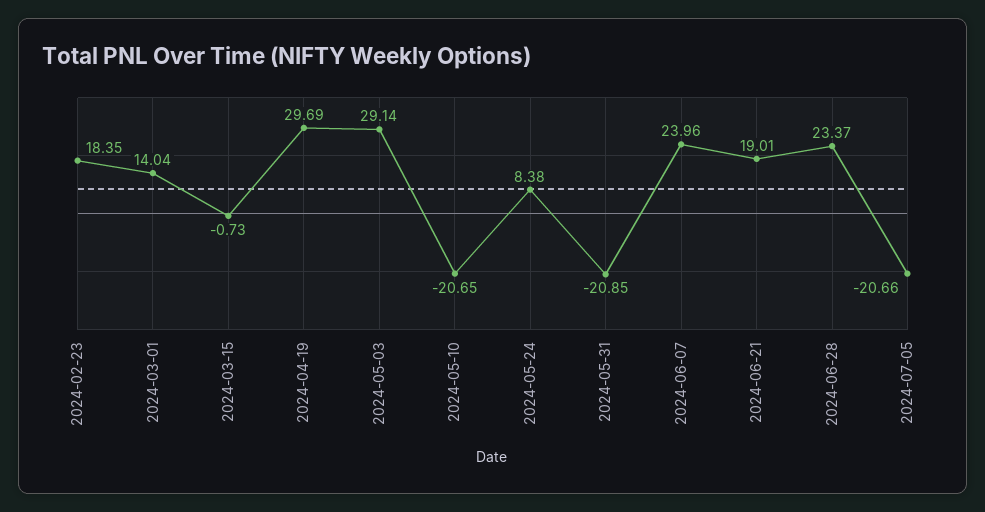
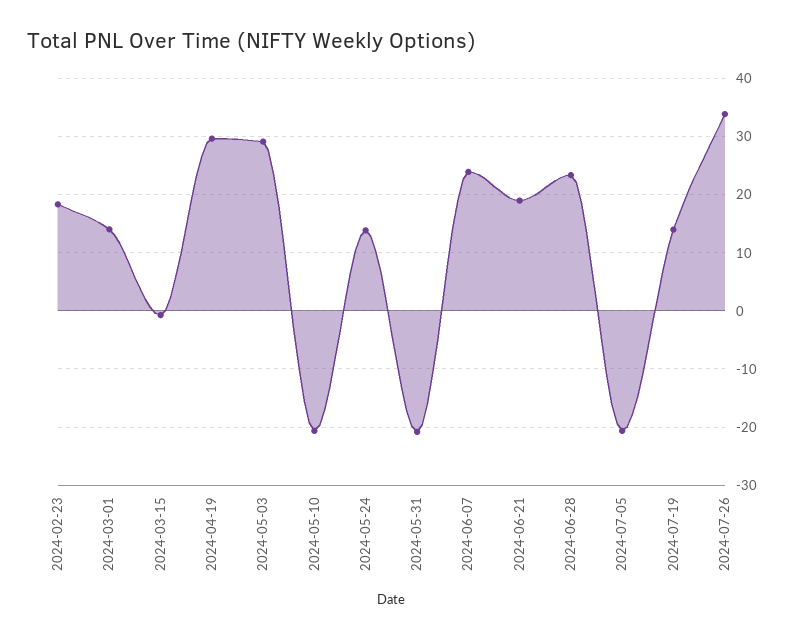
2024-05-24: 8.38 -> 14
2024-07-19: none -> 14
2024-07-26: none -> 34

